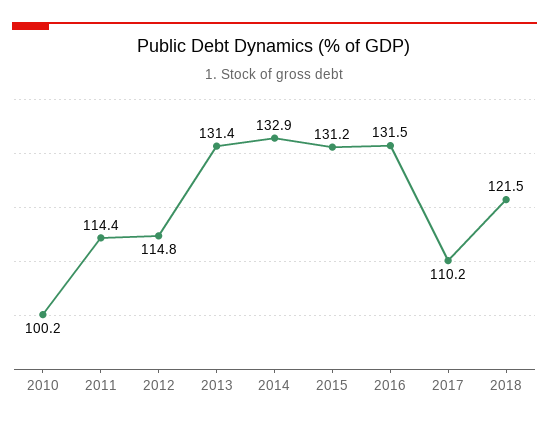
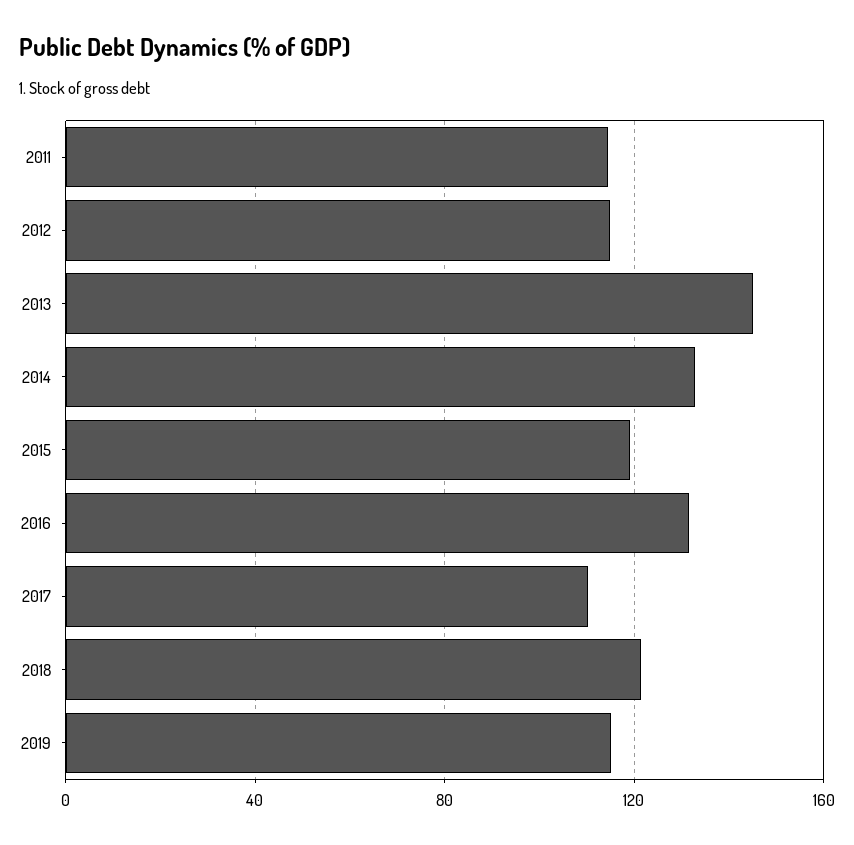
2010: 100.2 -> none
2013: 131.4 -> 145
2015: 131.2 -> 120
2019: none -> 115

